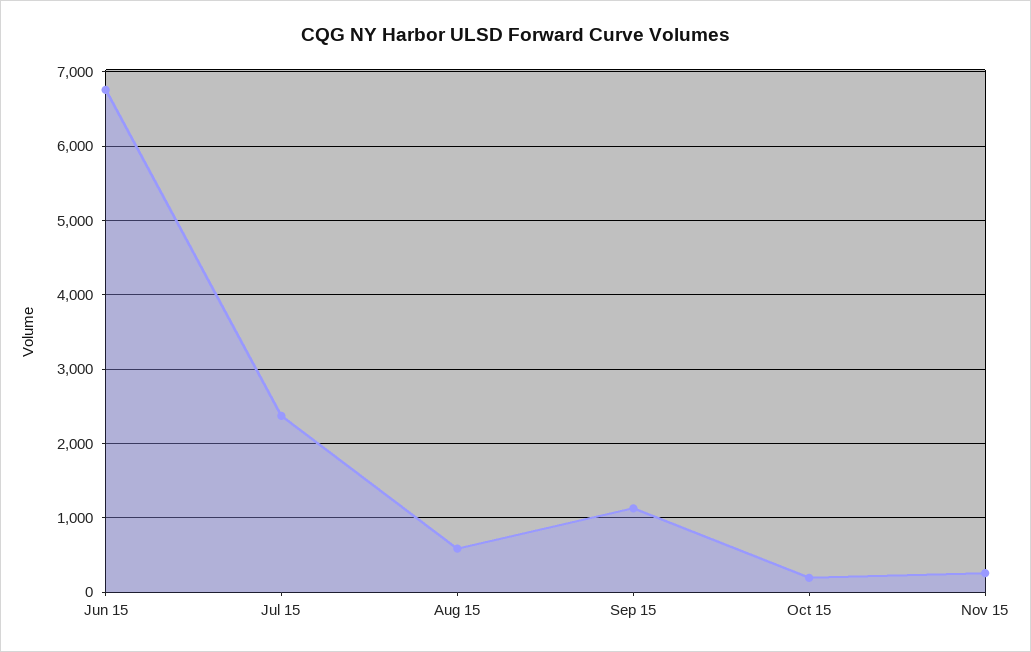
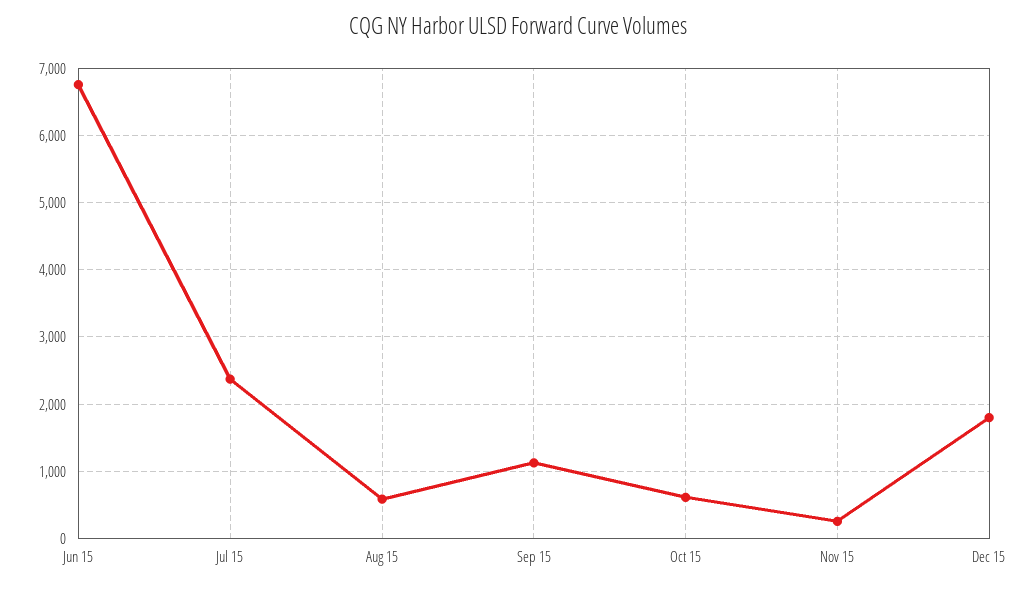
Oct 15: 200 -> 600
Dec 15: none -> 1800

